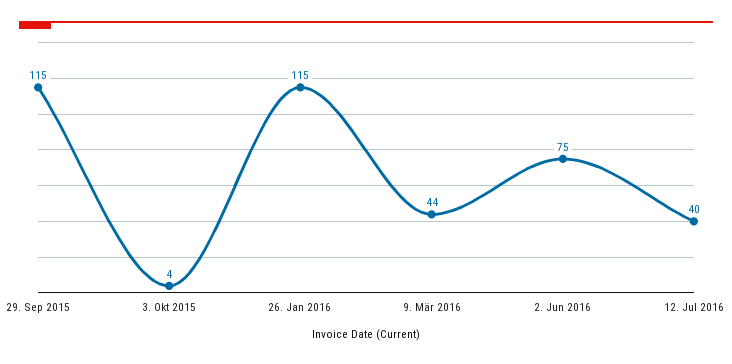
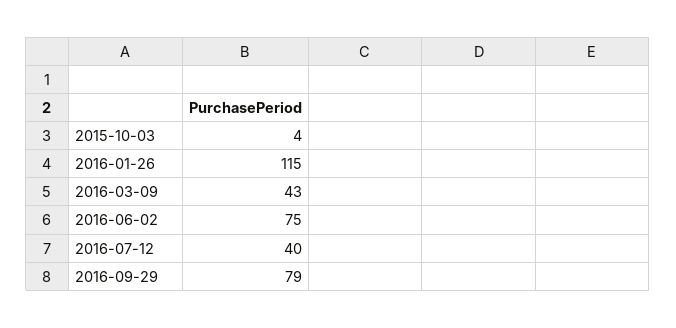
29. Sep 2015: 115 -> none
9. Mär 2016: 44 -> 43
2016-09-29: none -> 79

